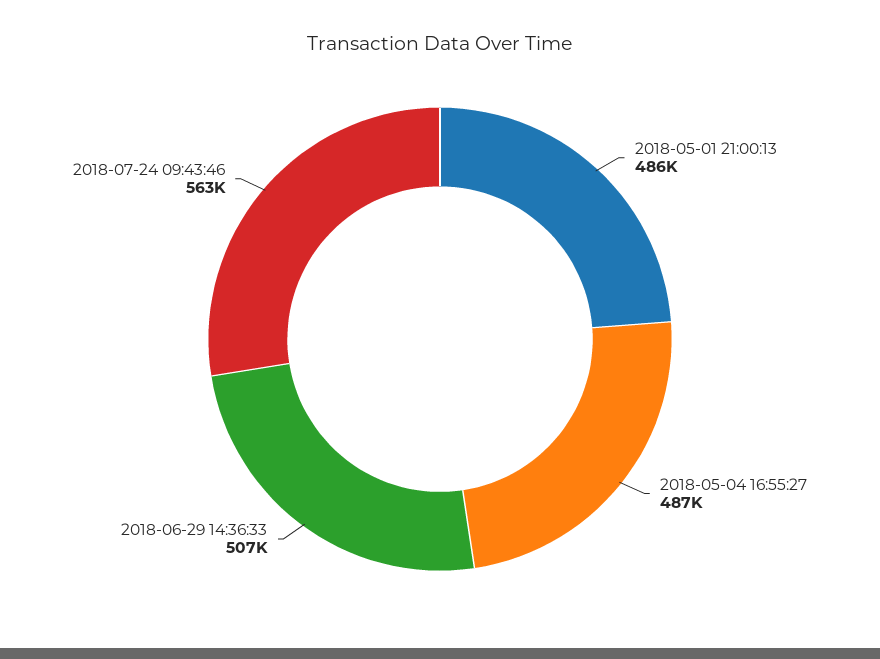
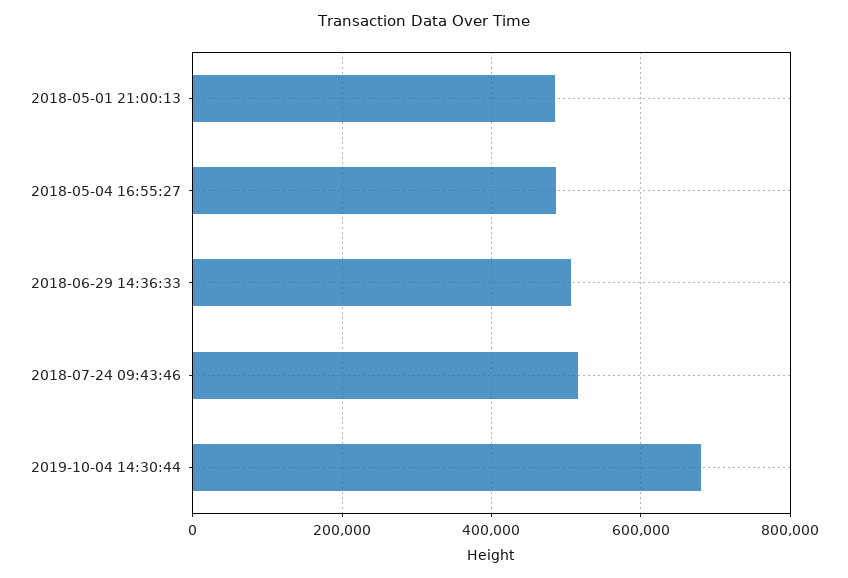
2018-07-24 09:43:46: 563000 -> 520000
2019-10-04 14:30:44: none -> 680000

